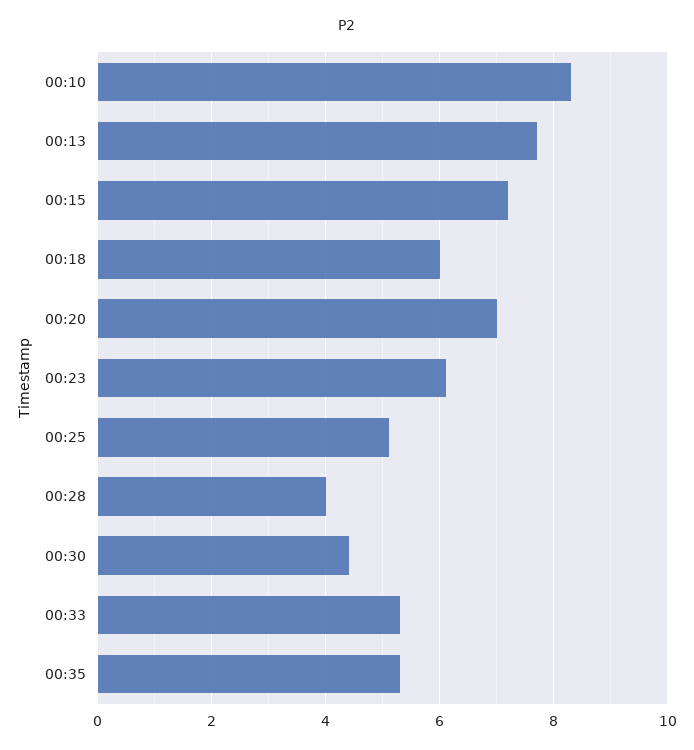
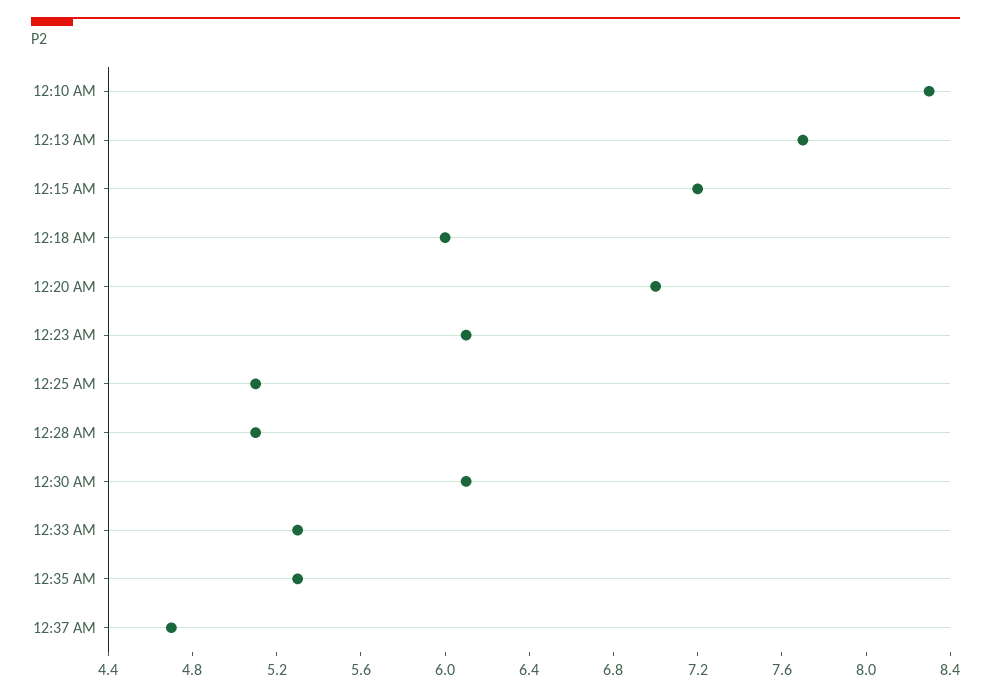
00:28: 4 -> 5.1
00:30: 4.5 -> 6.1
12:37 AM: none -> 4.7

